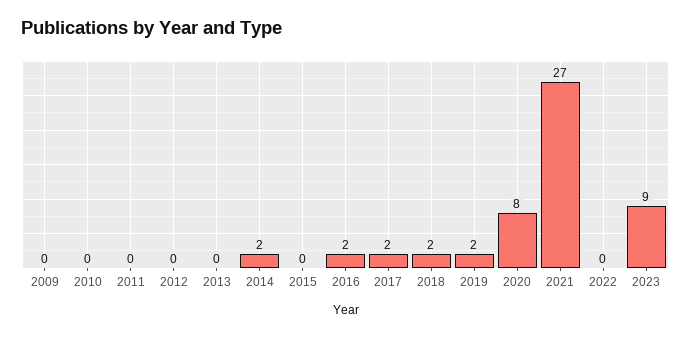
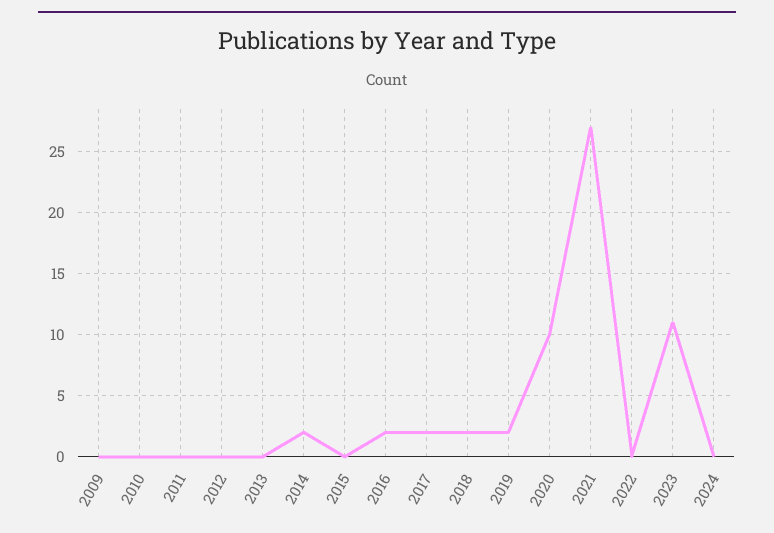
2020: 8 -> 10
2023: 9 -> 11
2024: none -> 0

